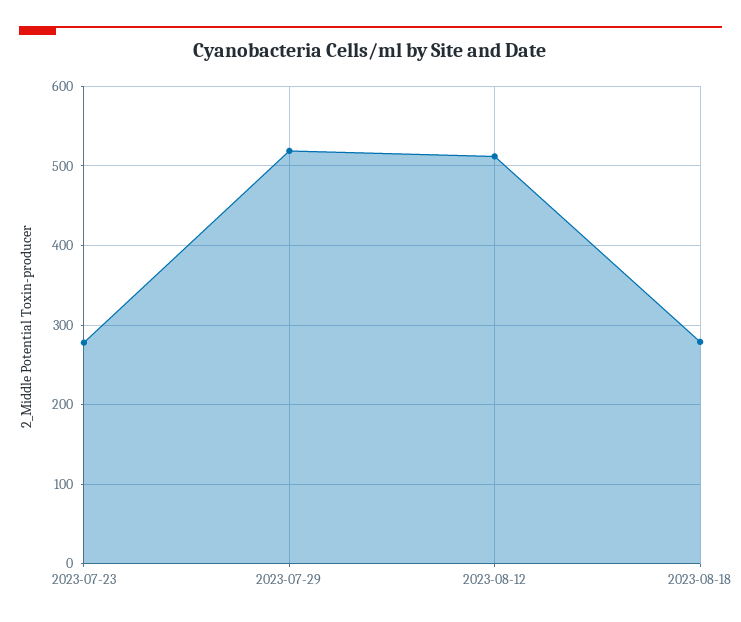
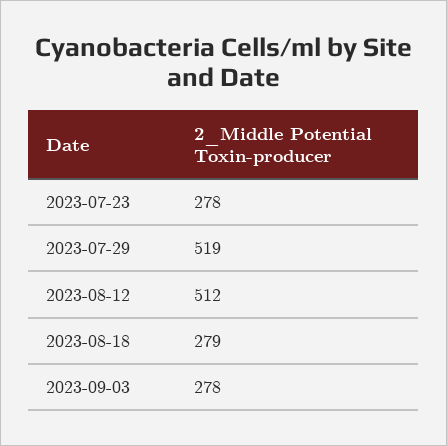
2023-09-03: none -> 278

